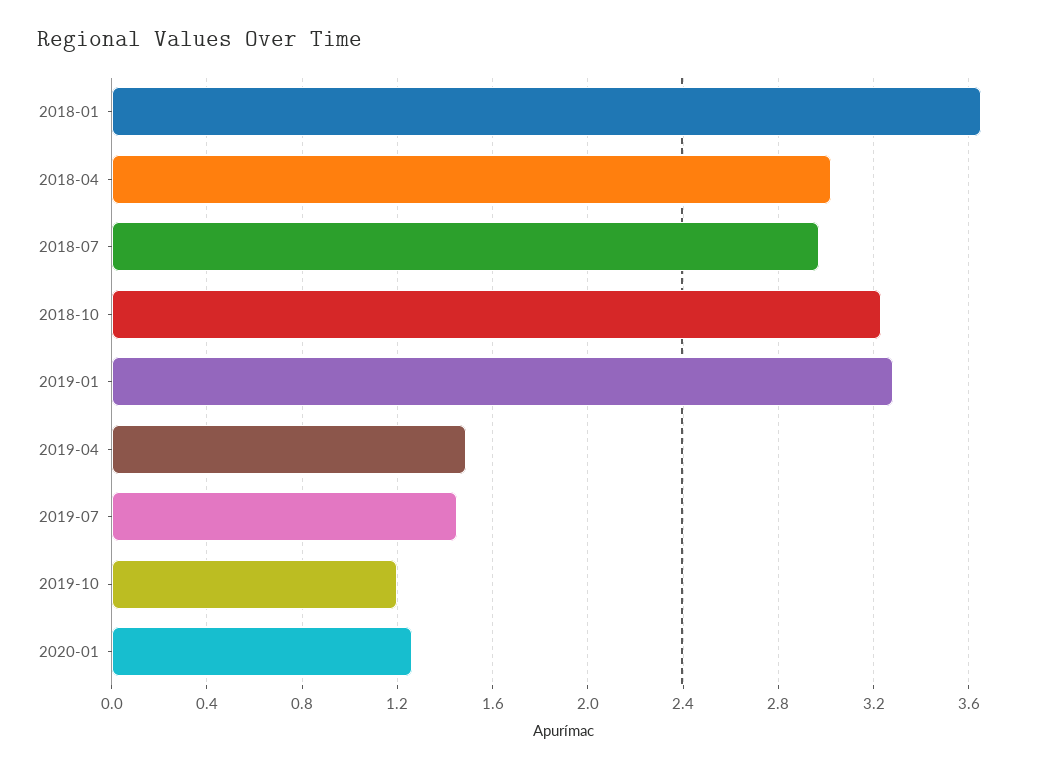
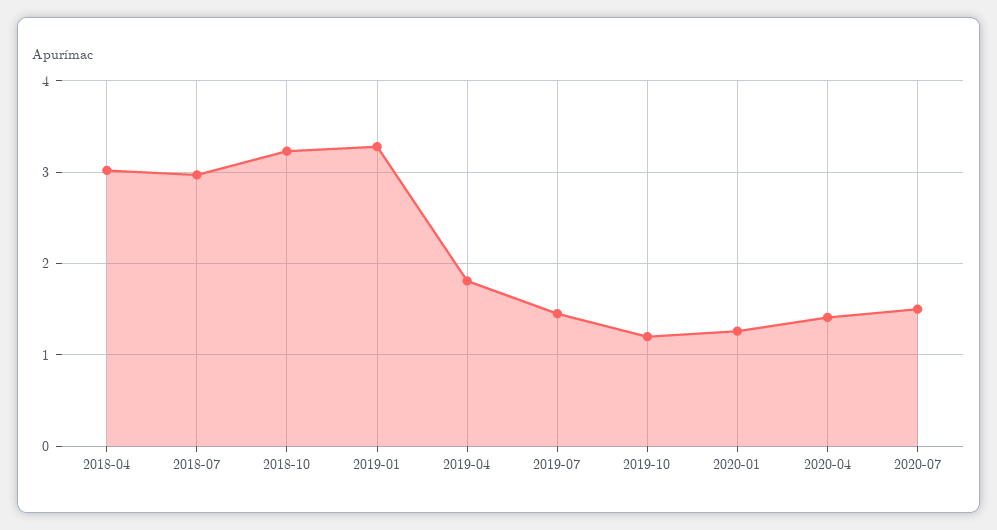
2018-01: 3.65 -> none
2019-04: 1.5 -> 1.8
2020-04: none -> 1.4
2020-07: none -> 1.5

